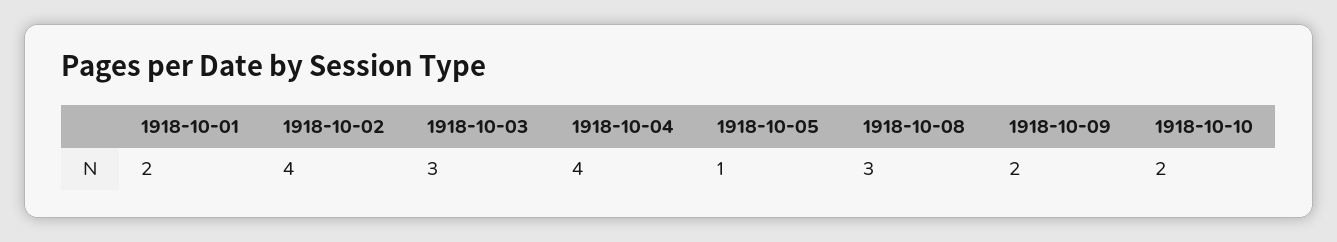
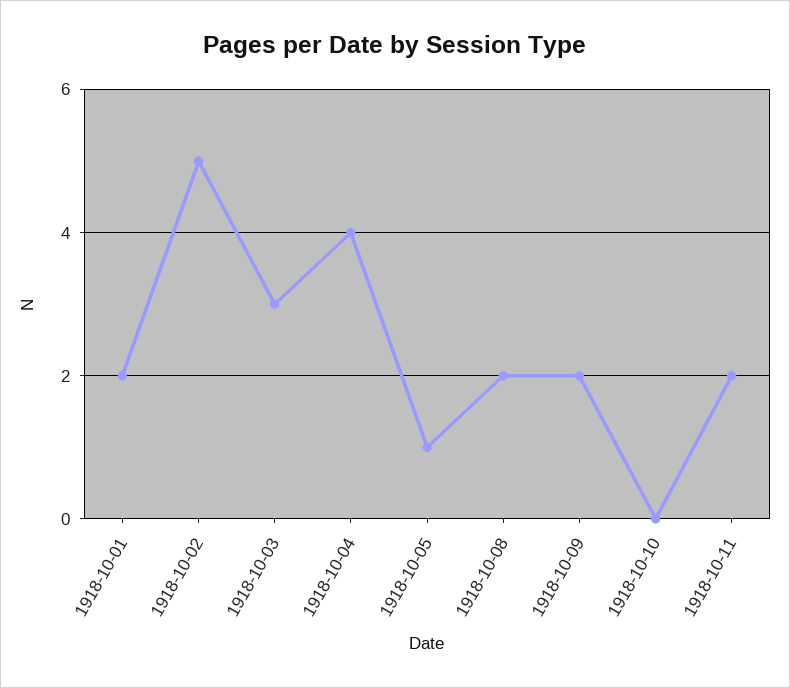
1918-10-02: 4 -> 5
1918-10-08: 3 -> 2
1918-10-10: 2 -> 0
1918-10-11: none -> 2

